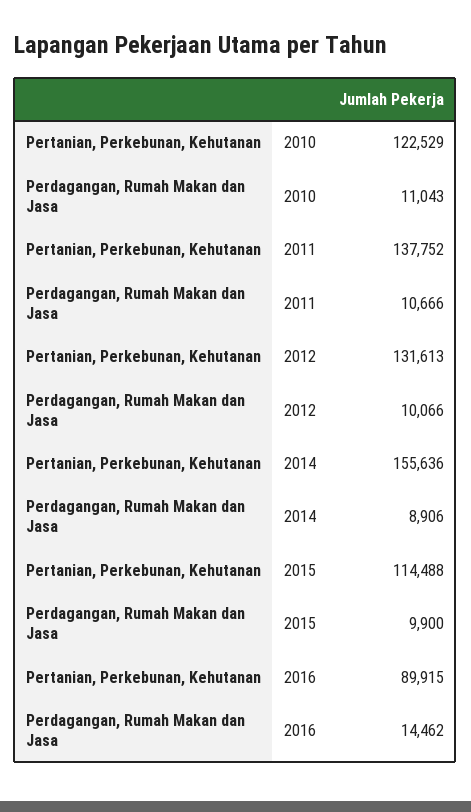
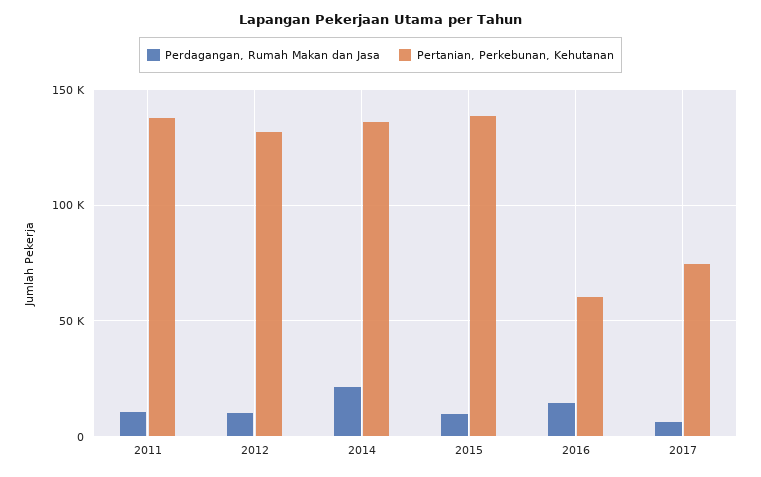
Pertanian, Perkebunan, Kehutanan, 2010: 122529 -> none
Perdagangan, Rumah Makan dan Jasa, 2010: 11043 -> none
Pertanian, Perkebunan, Kehutanan, 2014: 155636 -> 135000
Perdagangan, Rumah Makan dan Jasa, 2014: 8906 -> 20000
Pertanian, Perkebunan, Kehutanan, 2015: 114488 -> 140000
Pertanian, Perkebunan, Kehutanan, 2016: 89915 -> 60000
Perdagangan, Rumah Makan dan Jasa, 2017: none -> 5000
Pertanian, Perkebunan, Kehutanan, 2017: none -> 75000

